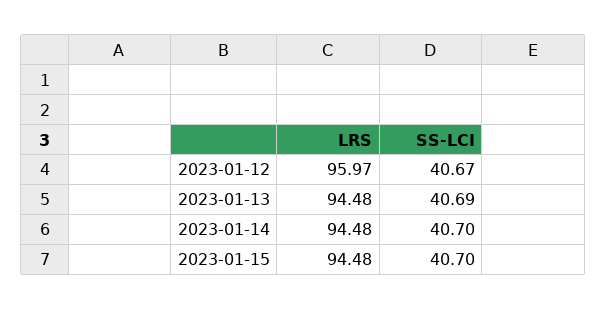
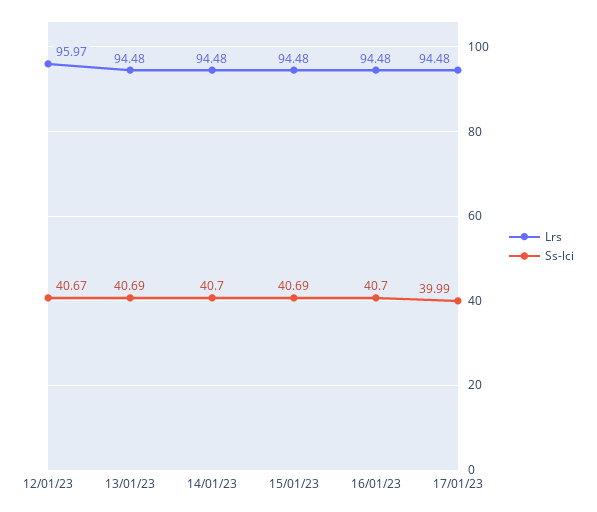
SS-LCI, 2023-01-15: 40.7 -> 40.69
LRS, 16/01/23: none -> 94.48
SS-LCI, 16/01/23: none -> 40.7
LRS, 17/01/23: none -> 94.48
SS-LCI, 17/01/23: none -> 39.99

